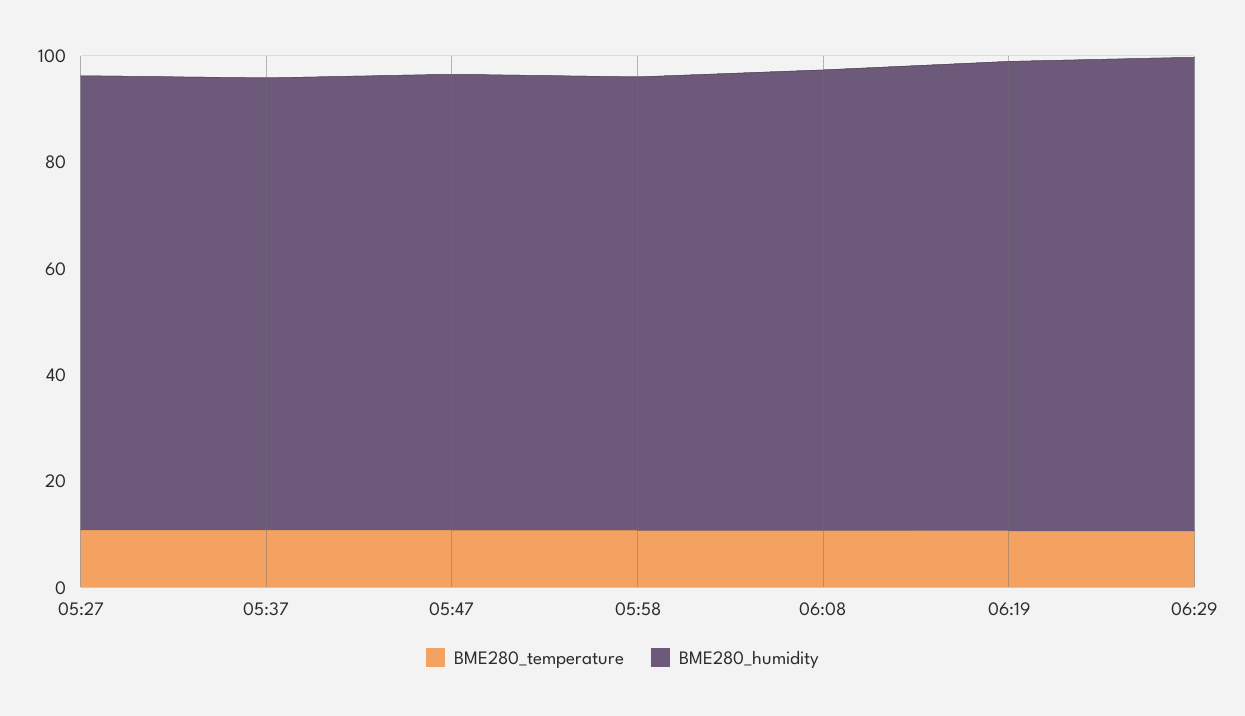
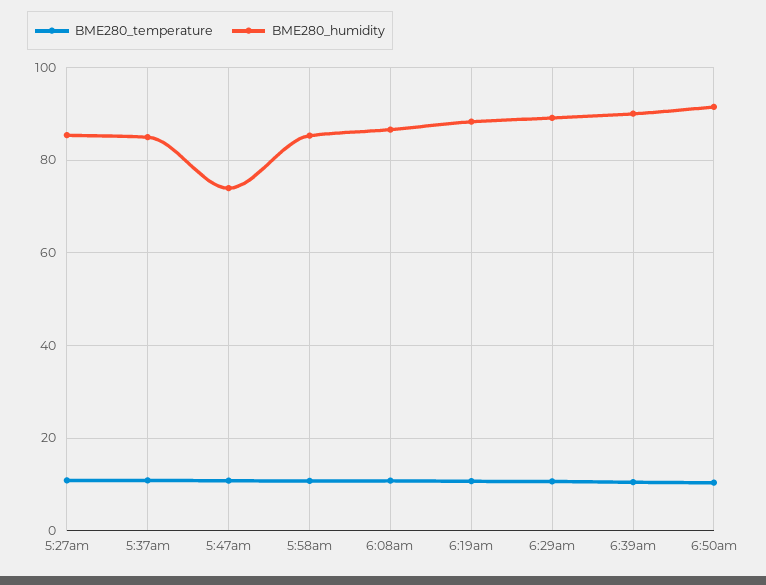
BME280_humidity, 05:47: 85 -> 74
BME280_temperature, 6:39am: none -> 10
BME280_humidity, 6:39am: none -> 90
BME280_temperature, 6:50am: none -> 10
BME280_humidity, 6:50am: none -> 92

